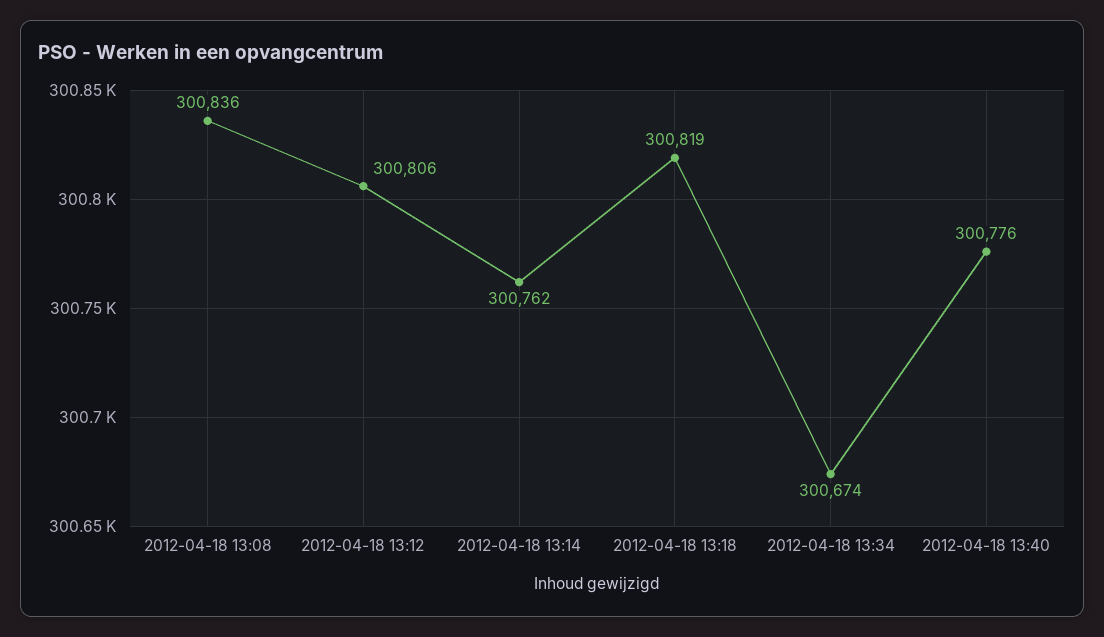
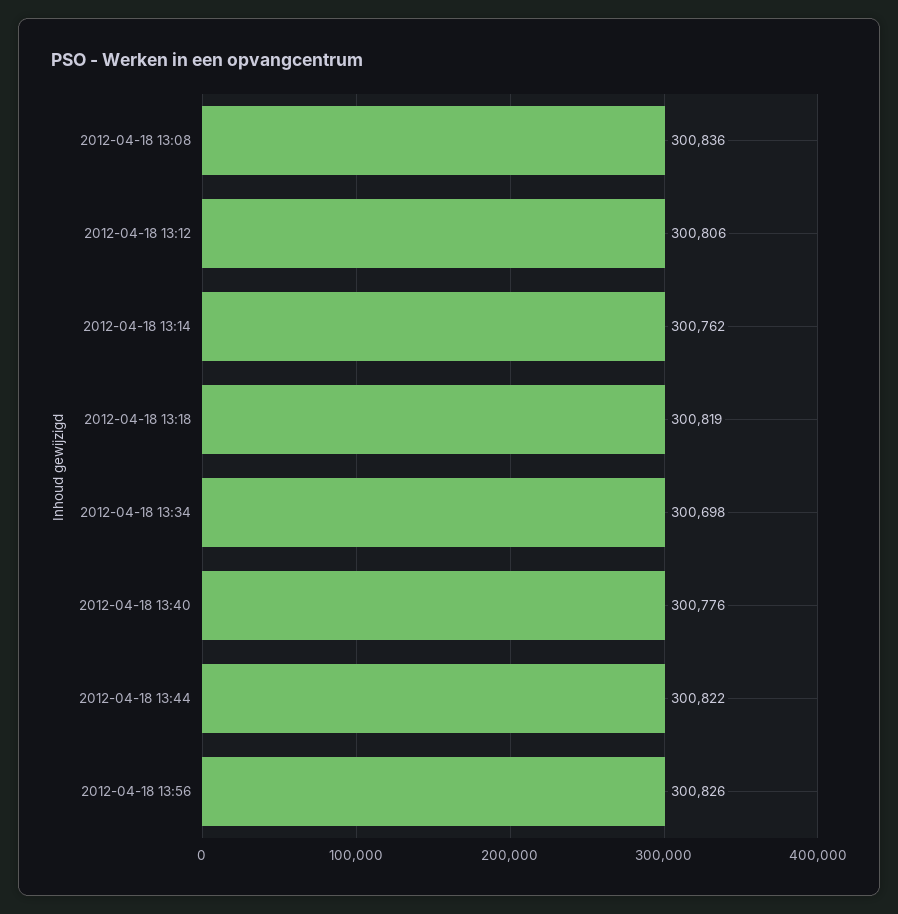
2012-04-18 13:34: 300674 -> 300698
2012-04-18 13:44: none -> 300822
2012-04-18 13:56: none -> 300826

